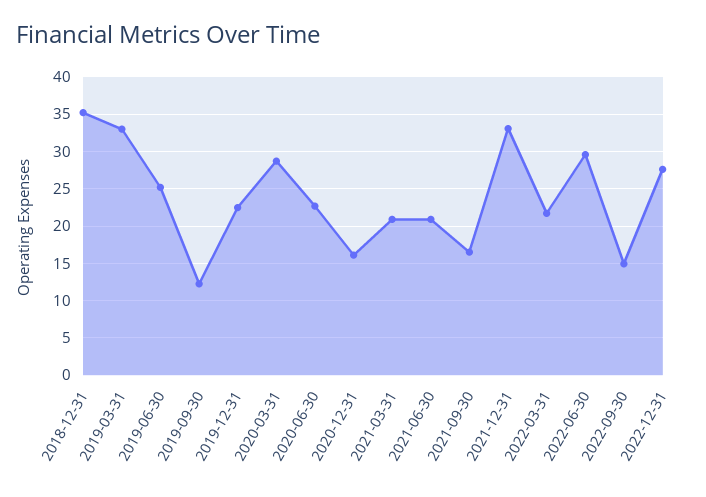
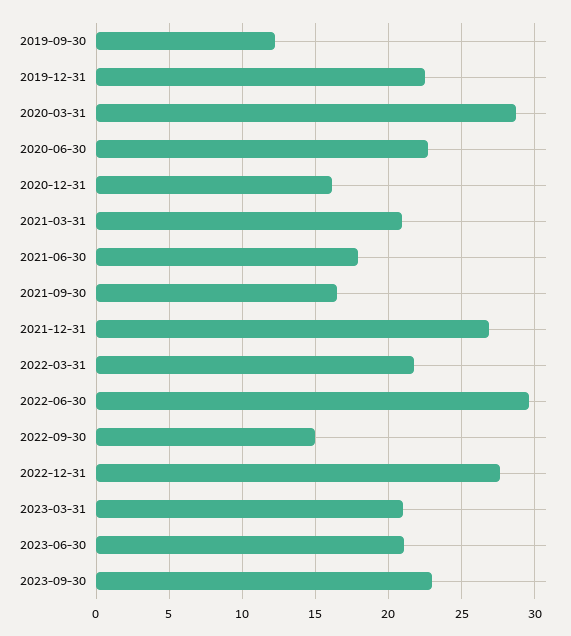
2018-12-31: 35 -> none
2019-03-31: 33 -> none
2019-06-30: 25 -> none
2021-06-30: 21 -> 18
2021-12-31: 33 -> 27
2023-03-31: none -> 21
2023-06-30: none -> 21
2023-09-30: none -> 23

